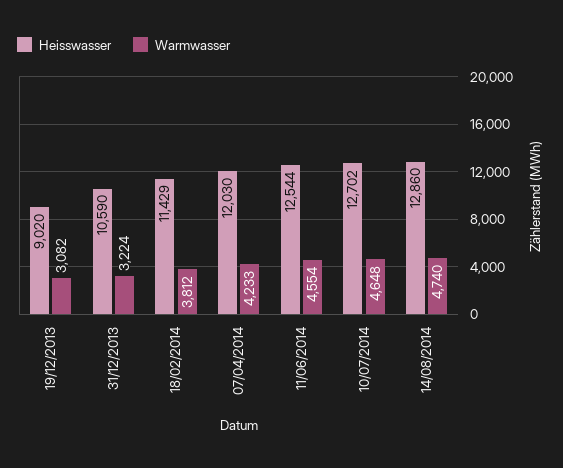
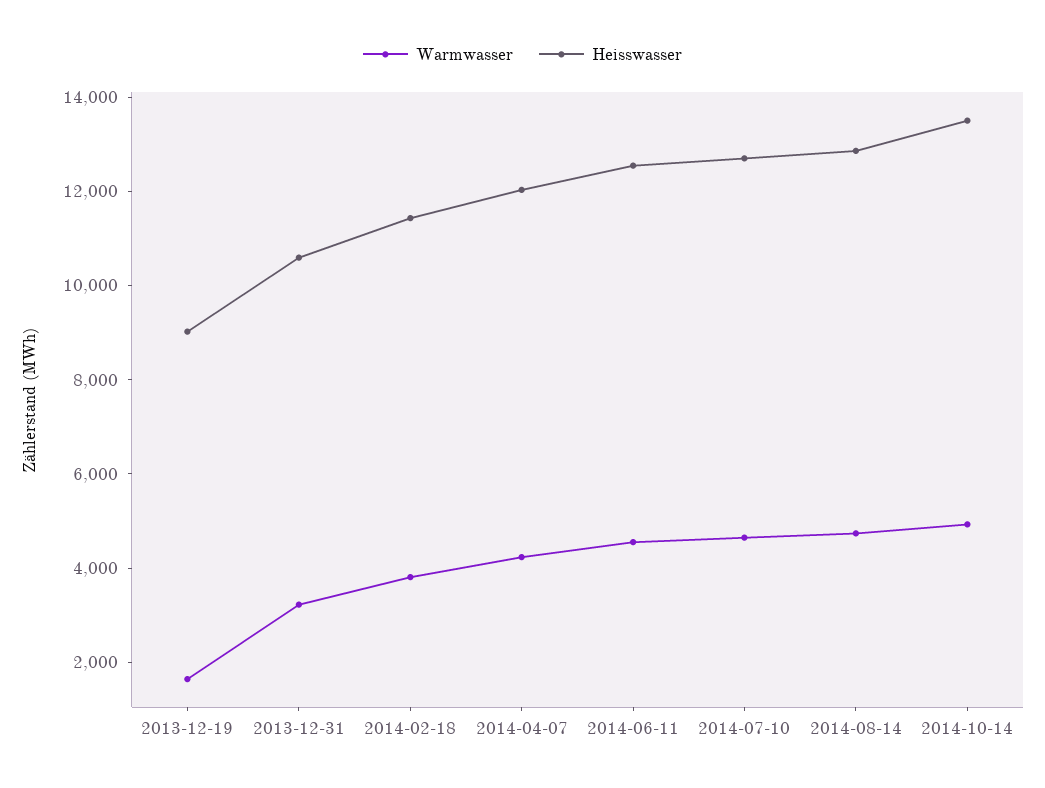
Warmwasser, 19/12/2013: 3082 -> 1500
Warmwasser, 2014-10-14: none -> 5000
Heisswasser, 2014-10-14: none -> 13500

